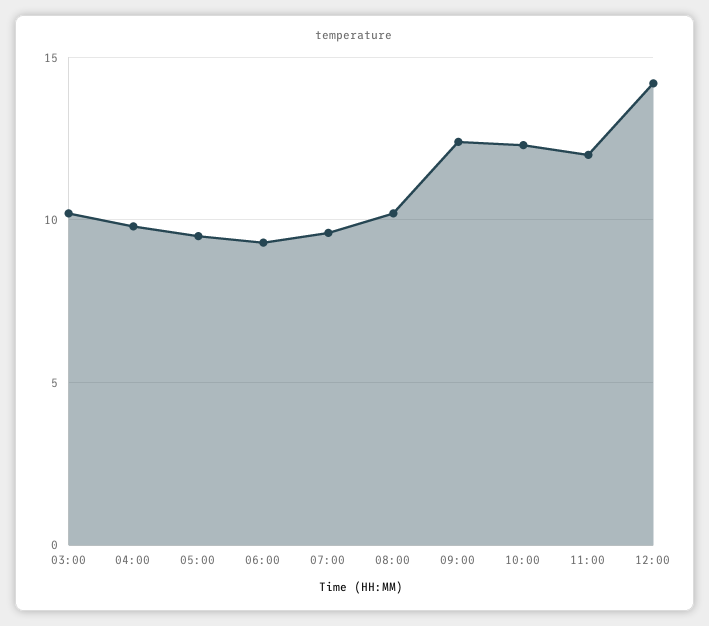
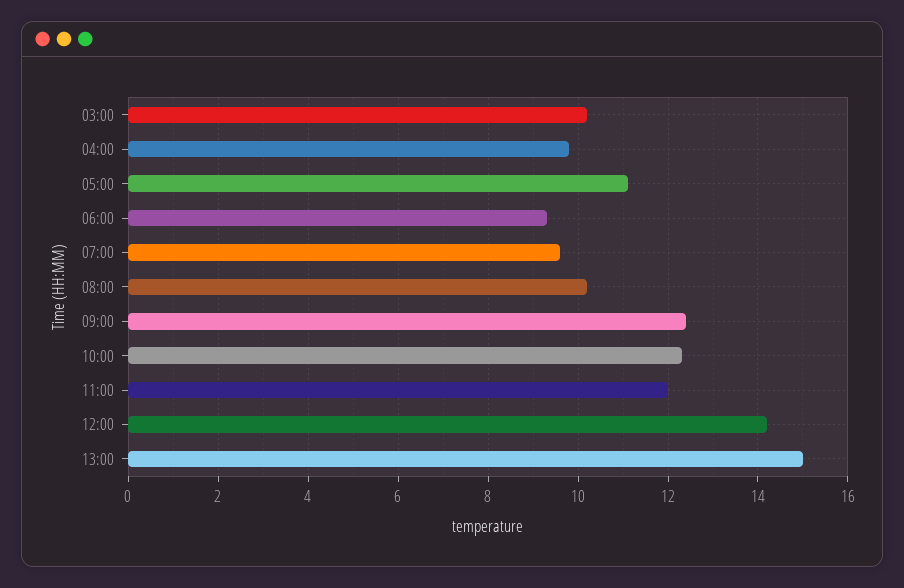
05:00: 9.5 -> 11
13:00: none -> 15

